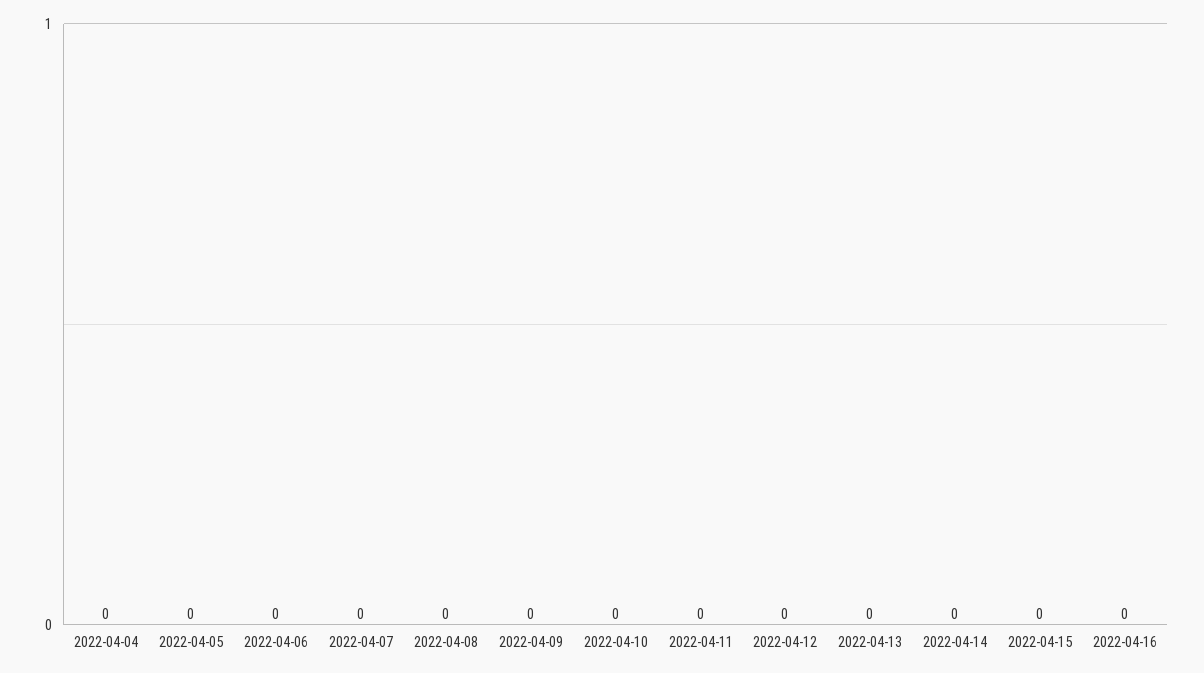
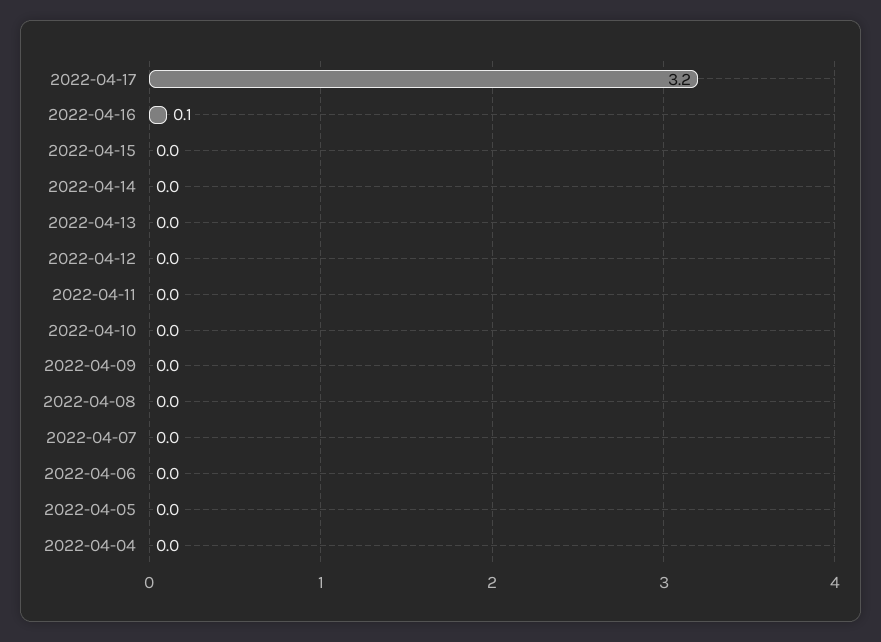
2022-04-16: 0 -> 0.1
2022-04-17: none -> 3.2

